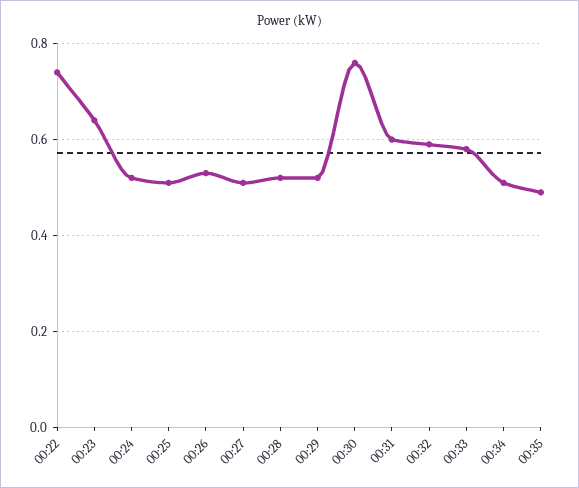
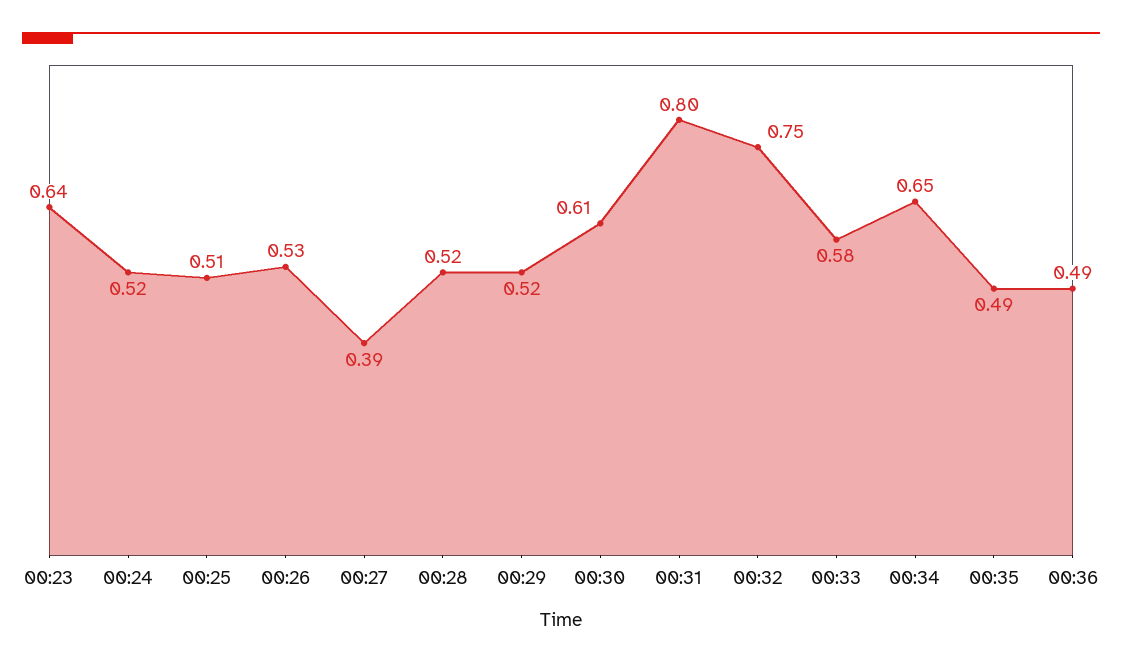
00:22: 0.75 -> none
00:27: 0.5 -> 0.39
00:30: 0.75 -> 0.61
00:31: 0.6 -> 0.8
00:32: 0.6 -> 0.75
00:34: 0.5 -> 0.65
00:36: none -> 0.49

